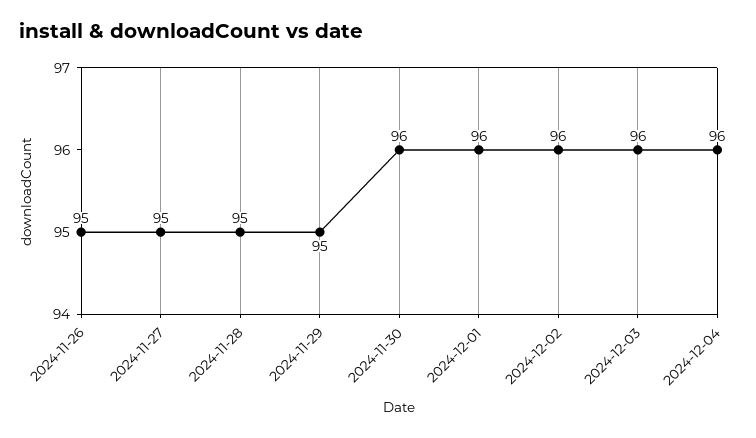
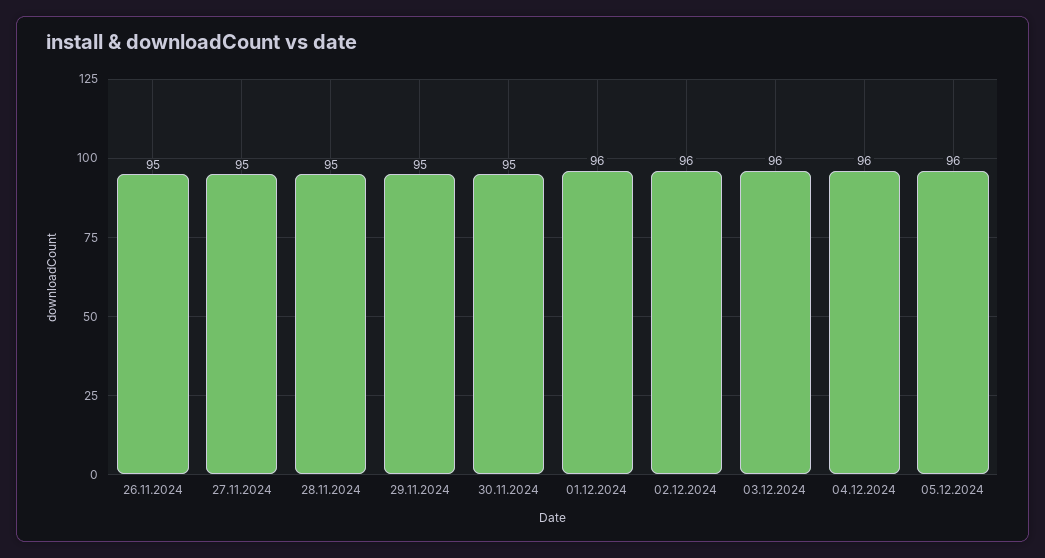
2024-11-30: 96 -> 95
05.12.2024: none -> 96

